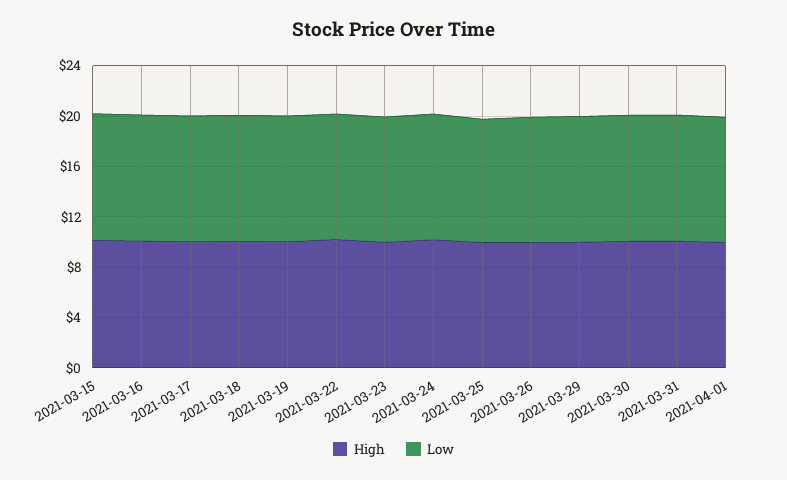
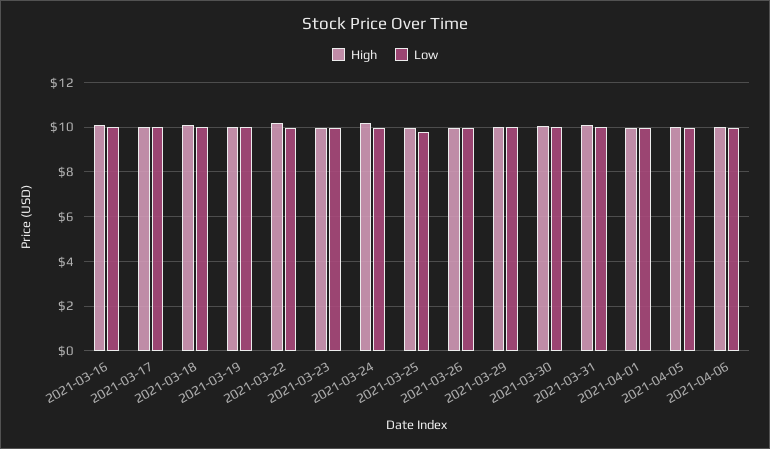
High, 2021-03-15: 10 -> none
Low, 2021-03-15: 10 -> none
High, 2021-04-05: none -> 10
Low, 2021-04-05: none -> 10
High, 2021-04-06: none -> 10
Low, 2021-04-06: none -> 10

